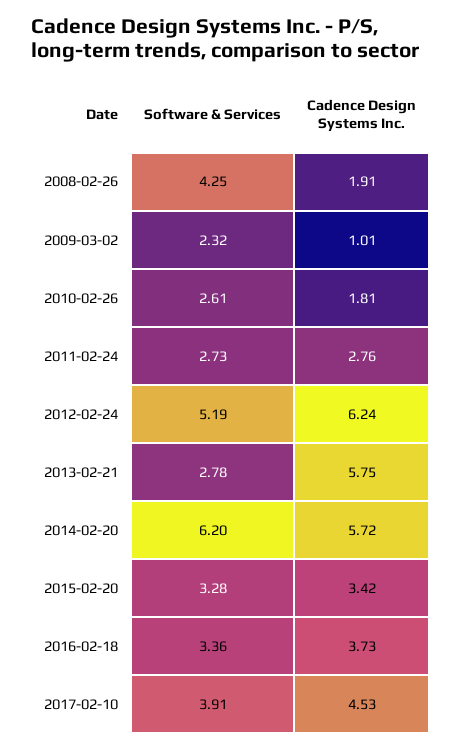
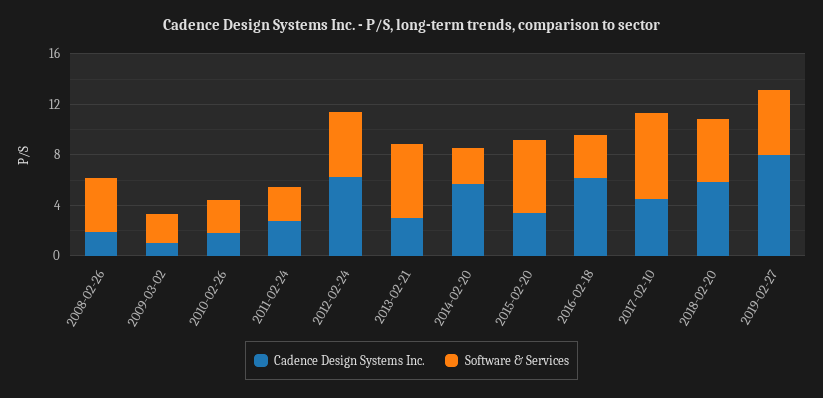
Software & Services, 2013-02-21: 2.78 -> 6
Cadence Design Systems Inc., 2013-02-21: 5.75 -> 3
Software & Services, 2014-02-20: 6.2 -> 3
Software & Services, 2015-02-20: 3.28 -> 6
Cadence Design Systems Inc., 2016-02-18: 3.73 -> 6
Software & Services, 2017-02-10: 3.91 -> 7
Cadence Design Systems Inc., 2018-02-20: none -> 6
Software & Services, 2018-02-20: none -> 5
Cadence Design Systems Inc., 2019-02-27: none -> 8
Software & Services, 2019-02-27: none -> 5

